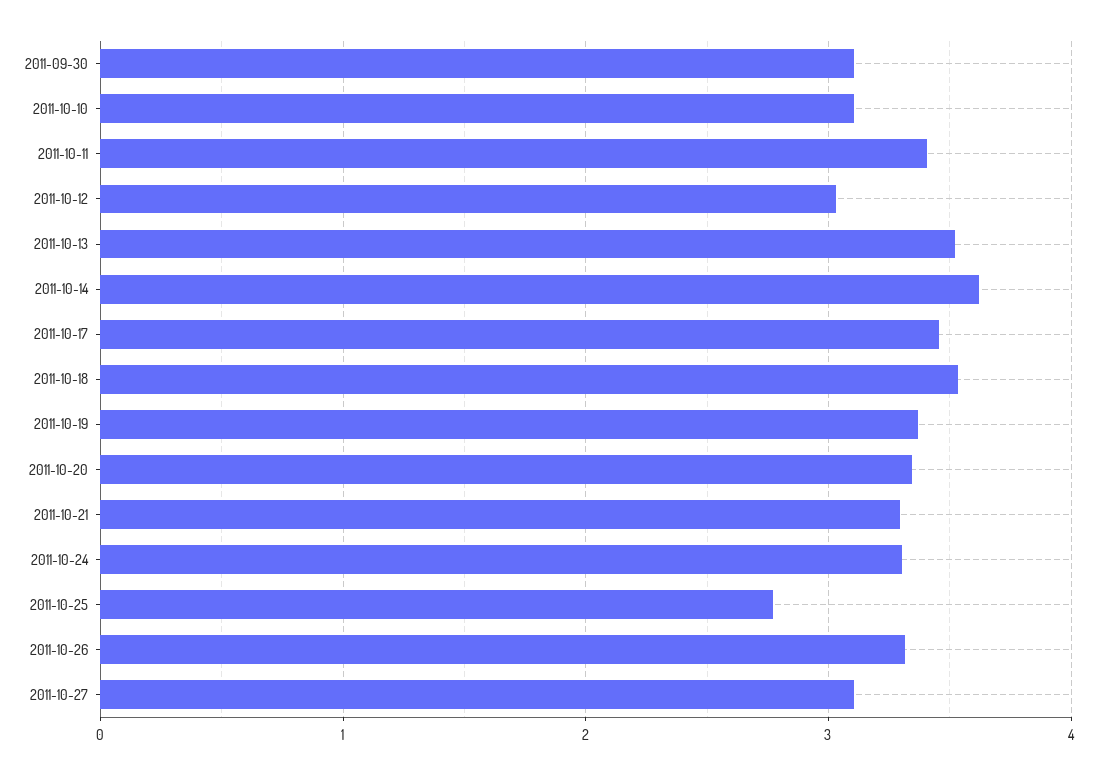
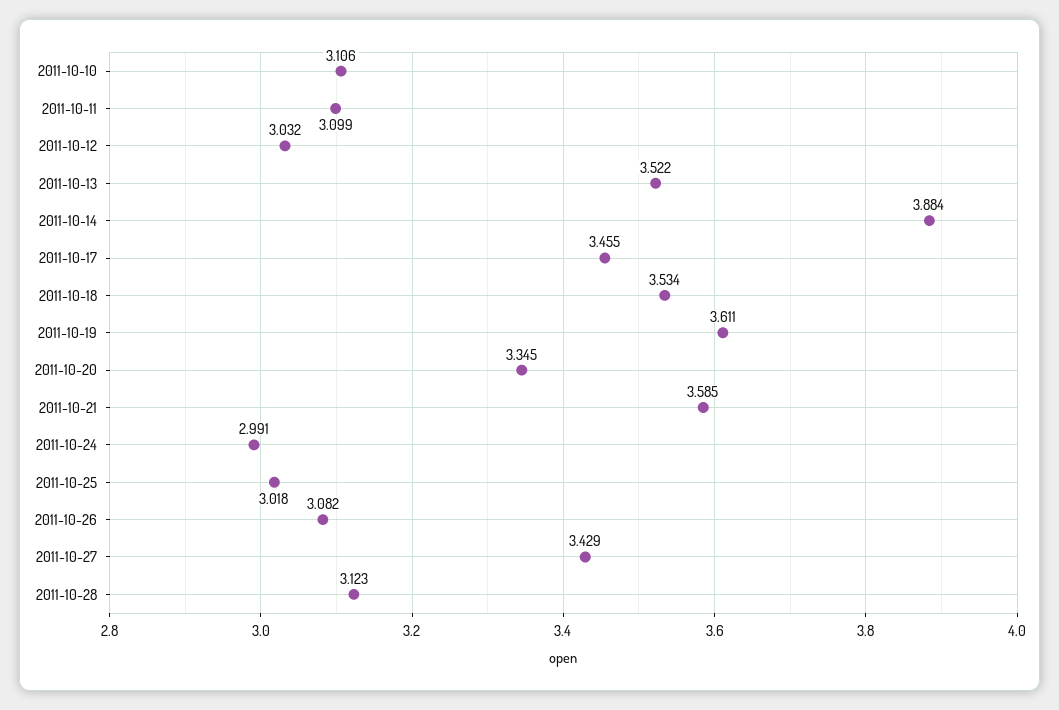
2011-09-30: 3.1 -> none
2011-10-11: 3.4 -> 3.099
2011-10-14: 3.6 -> 3.884
2011-10-19: 3.4 -> 3.611
2011-10-21: 3.3 -> 3.585
2011-10-24: 3.3 -> 2.991
2011-10-25: 2.8 -> 3.018
2011-10-26: 3.3 -> 3.082
2011-10-27: 3.1 -> 3.429
2011-10-28: none -> 3.123

